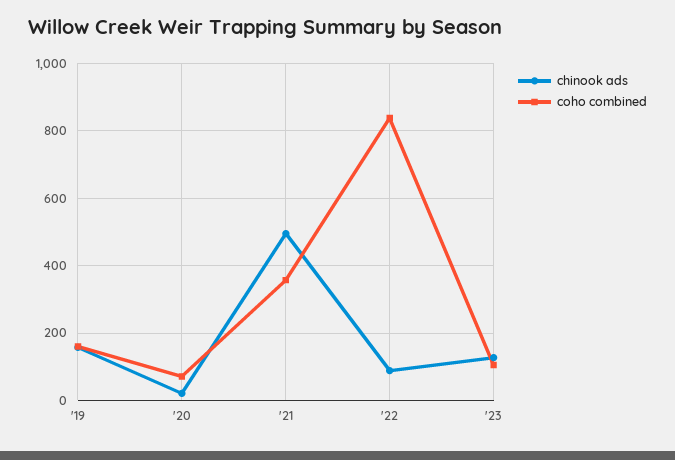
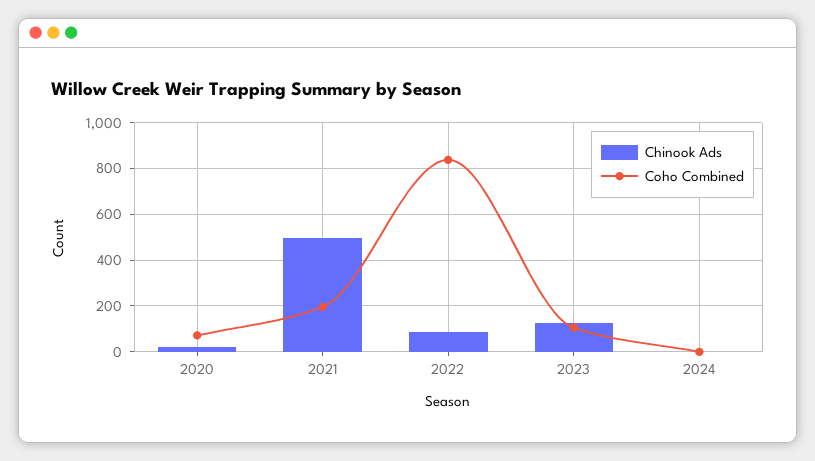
chinook ads, '19: 160 -> none
coho combined, '19: 160 -> none
coho combined, '21: 360 -> 200
chinook ads, 2024: none -> 0
coho combined, 2024: none -> 0

